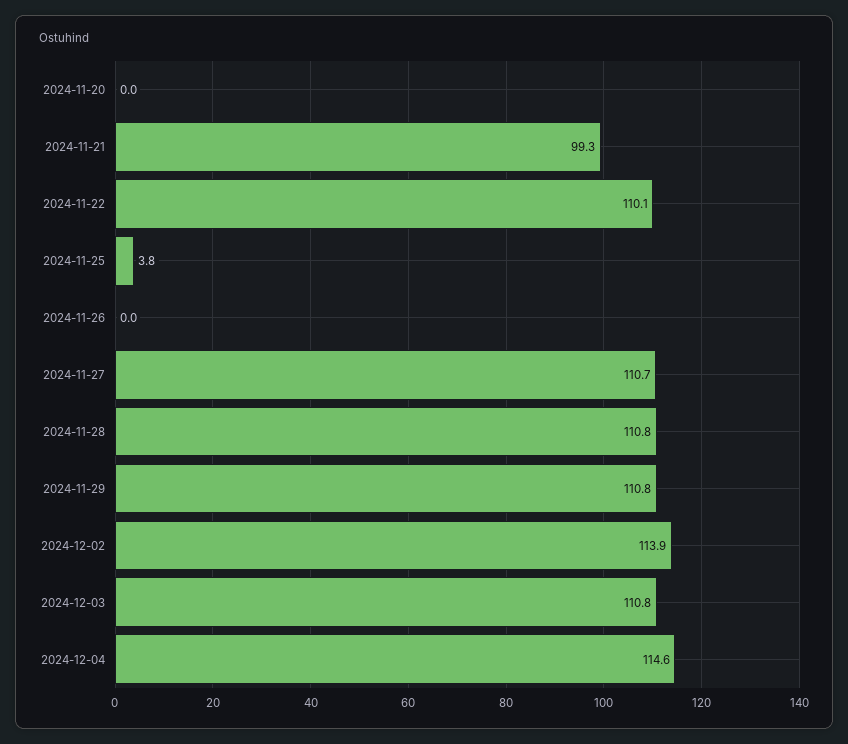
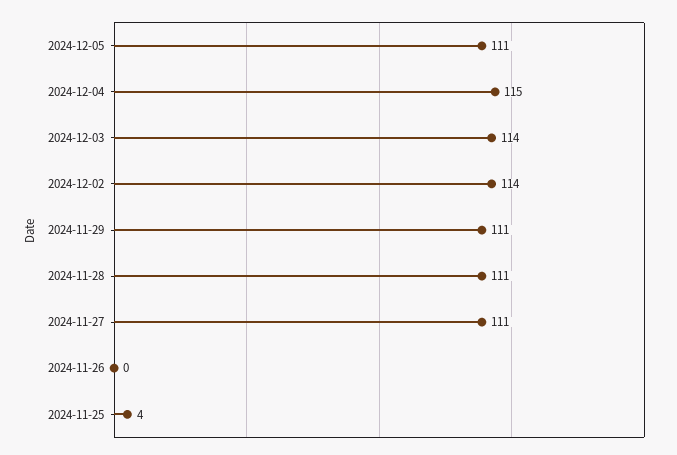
2024-11-20: 0 -> none
2024-11-21: 99.3 -> none
2024-11-22: 110.1 -> none
2024-12-03: 110.8 -> 114
2024-12-05: none -> 111

